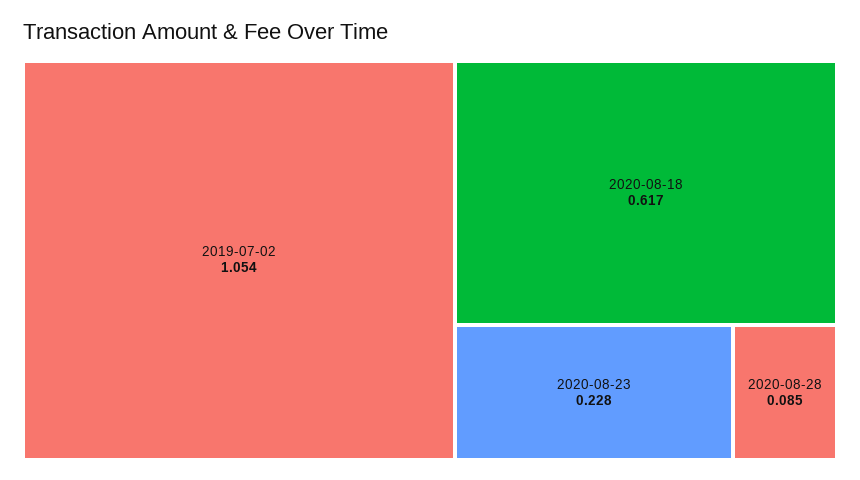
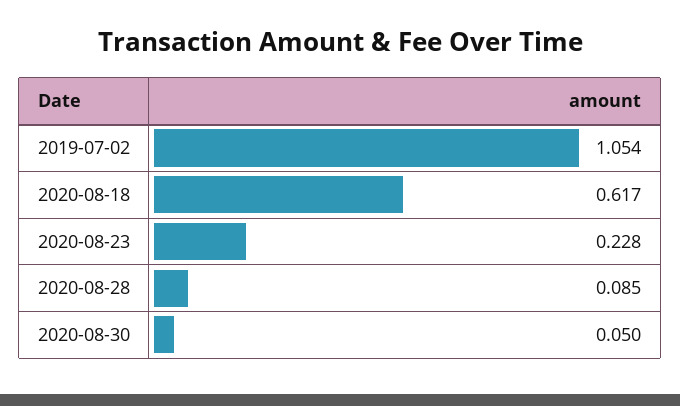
2020-08-30: none -> 0.05

